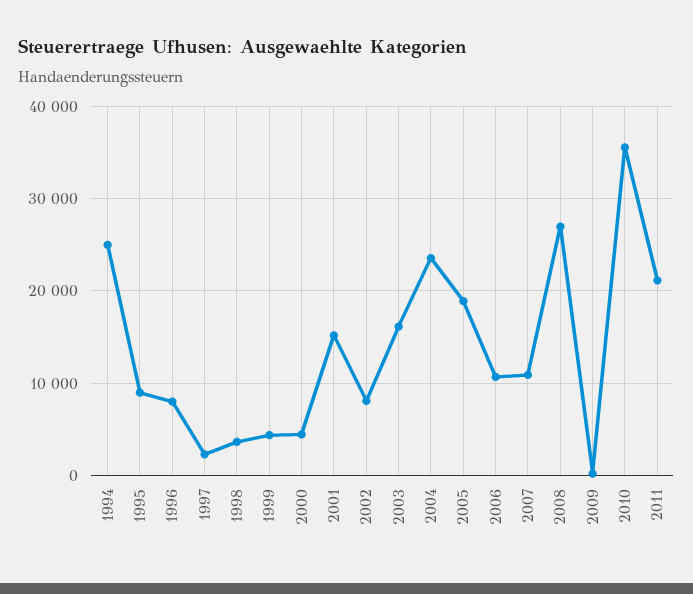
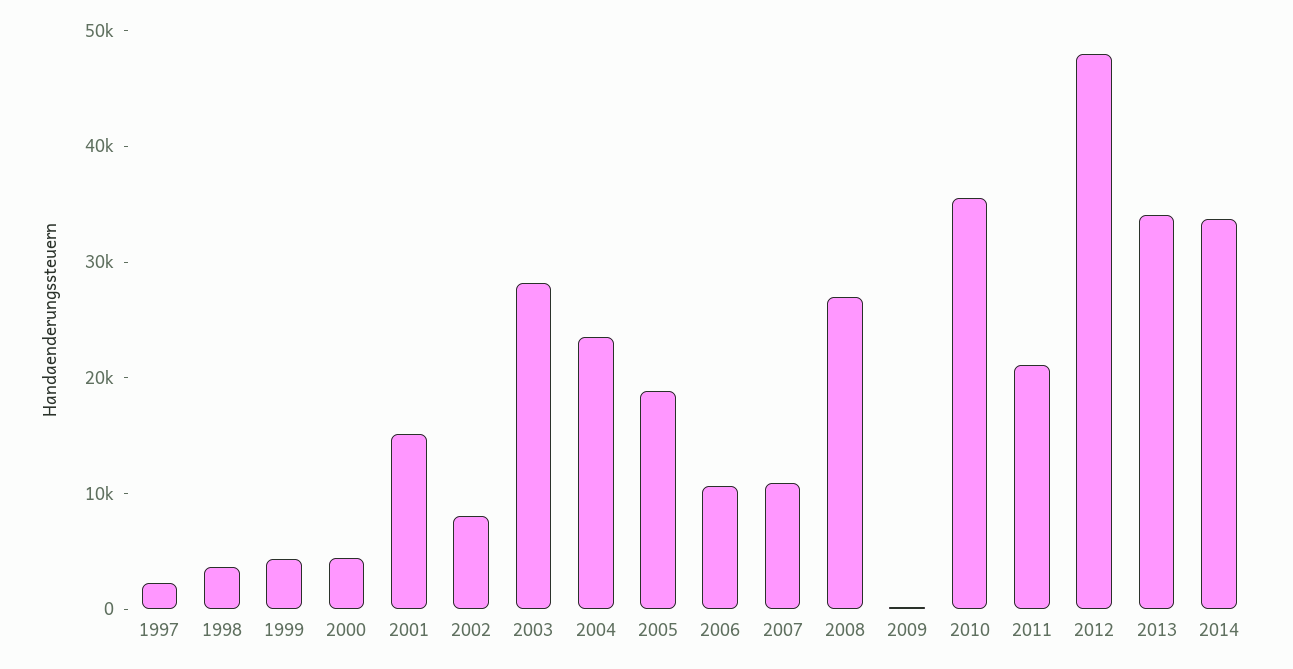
1994: 25000 -> none
1995: 9000 -> none
1996: 8000 -> none
2003: 16000 -> 28000
2012: none -> 48000
2013: none -> 34000
2014: none -> 34000

